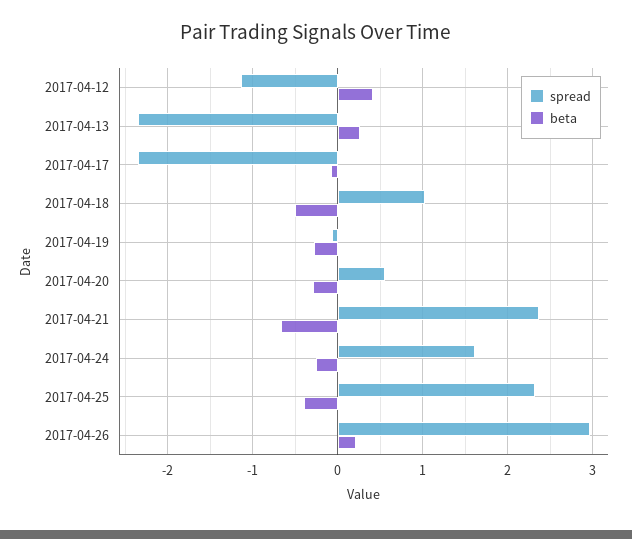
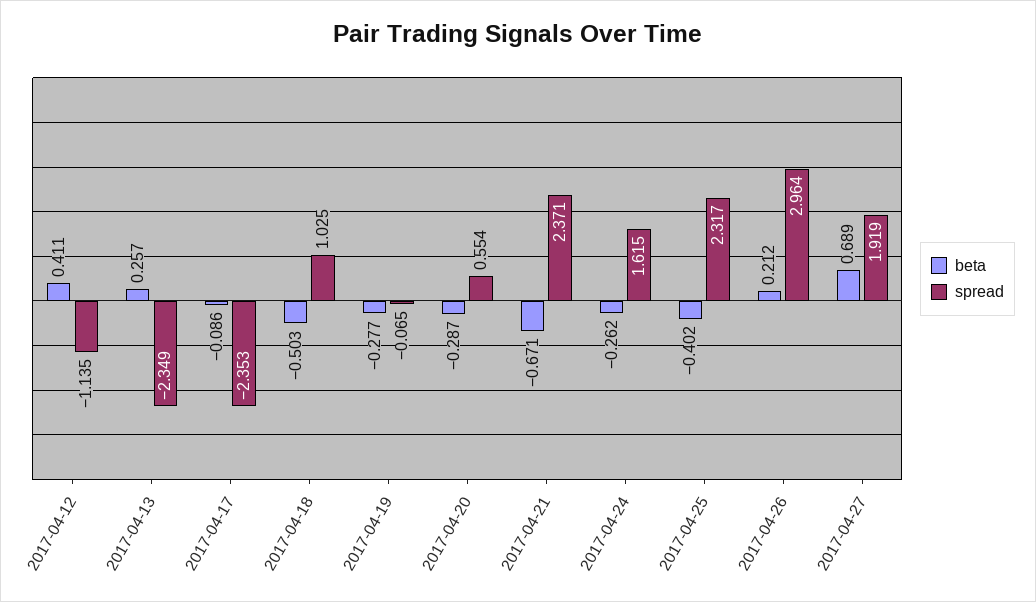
beta, 2017-04-27: none -> 0.689
spread, 2017-04-27: none -> 1.919

